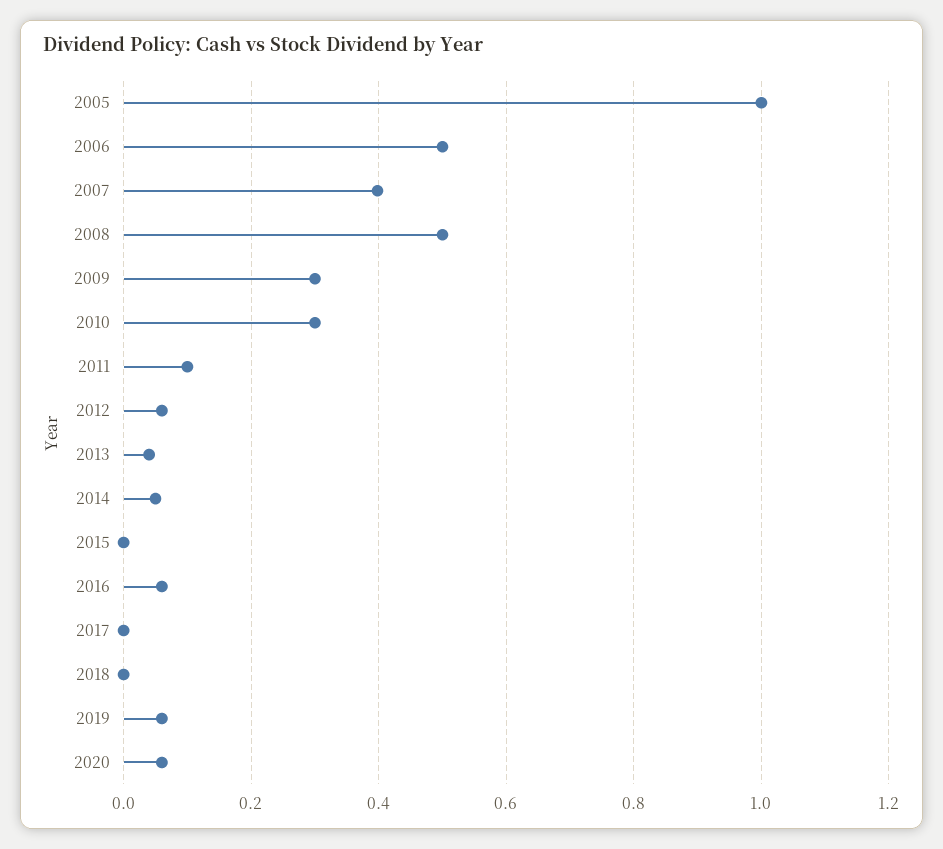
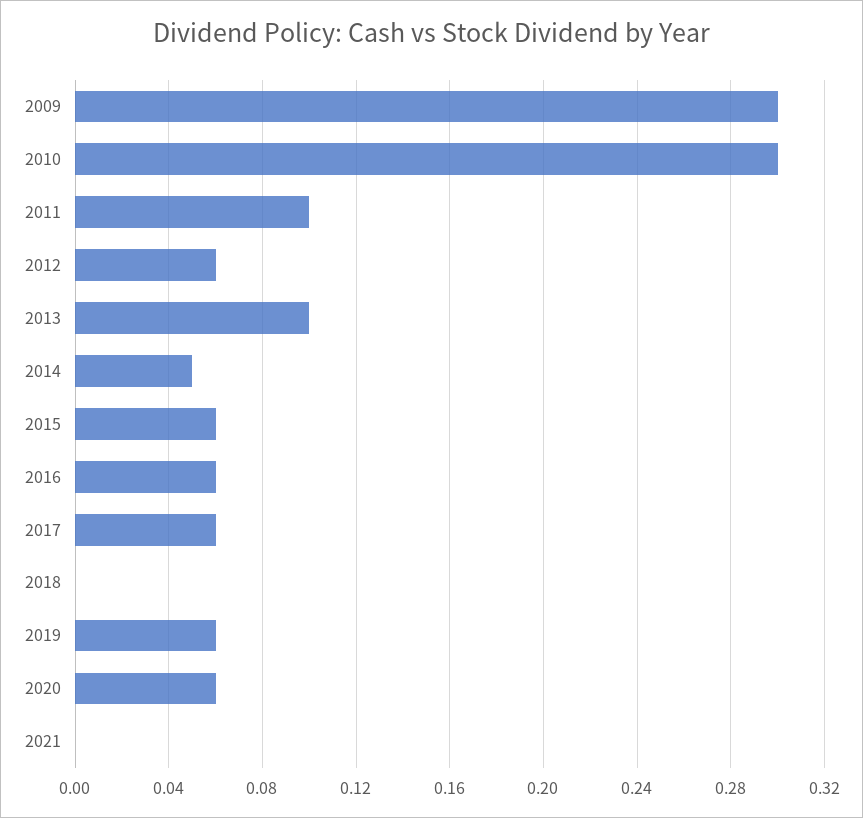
2005: 1 -> none
2006: 0.5 -> none
2007: 0.4 -> none
2008: 0.5 -> none
2013: 0.04 -> 0.1
2015: 0 -> 0.06
2017: 0 -> 0.06
2021: none -> 0

